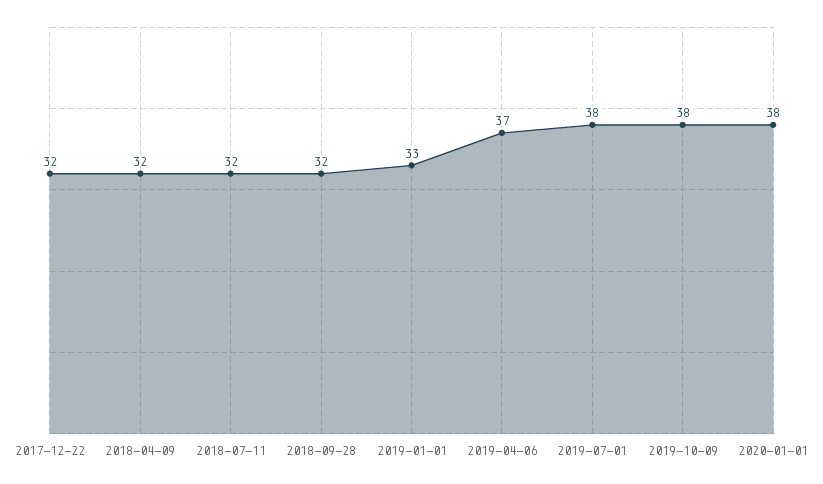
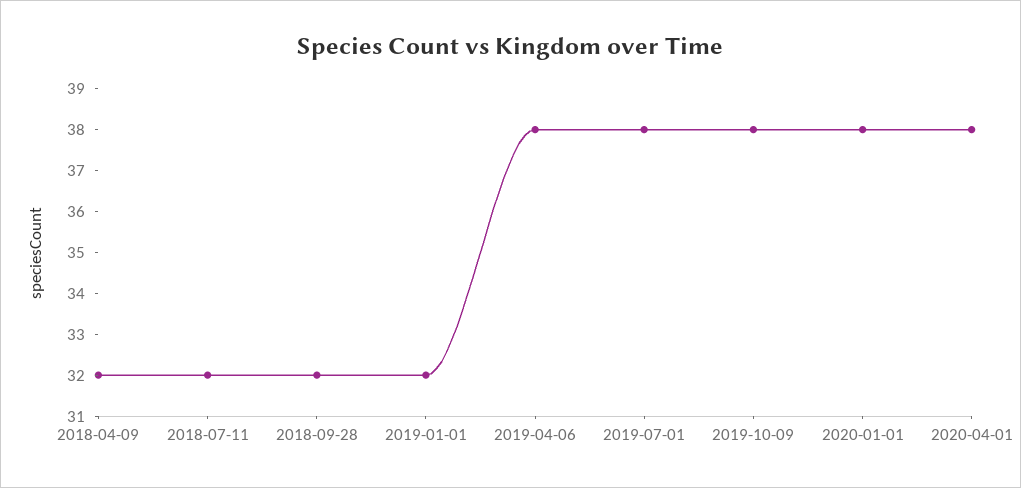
2017-12-22: 32 -> none
2019-01-01: 33 -> 32
2019-04-06: 37 -> 38
2020-04-01: none -> 38

